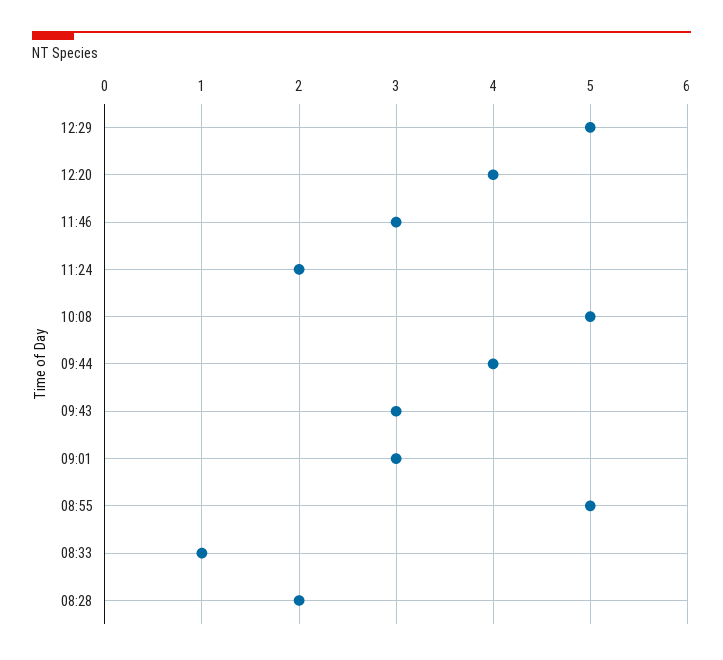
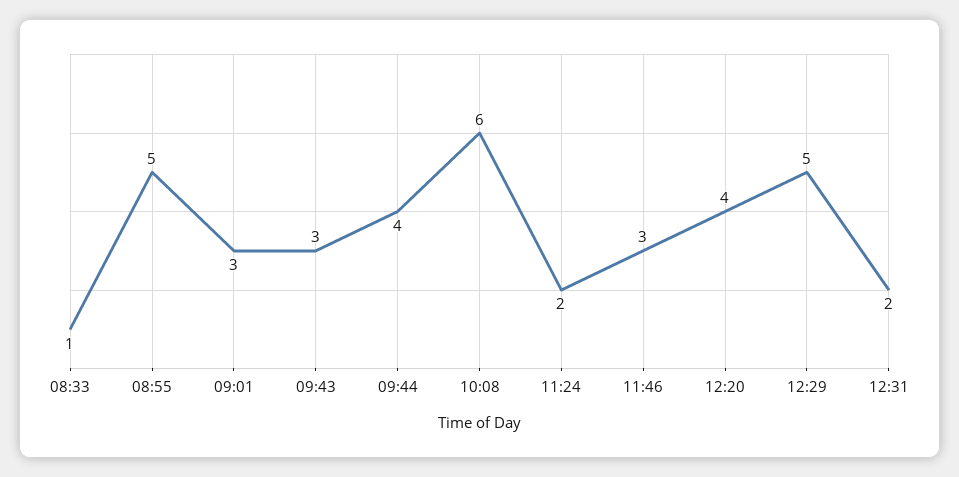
10:08: 5 -> 6
08:28: 2 -> none
12:31: none -> 2

